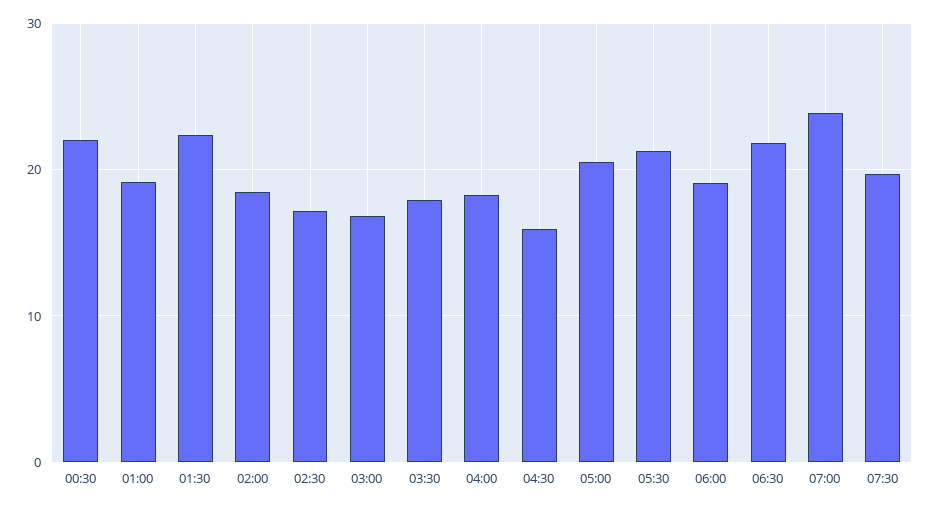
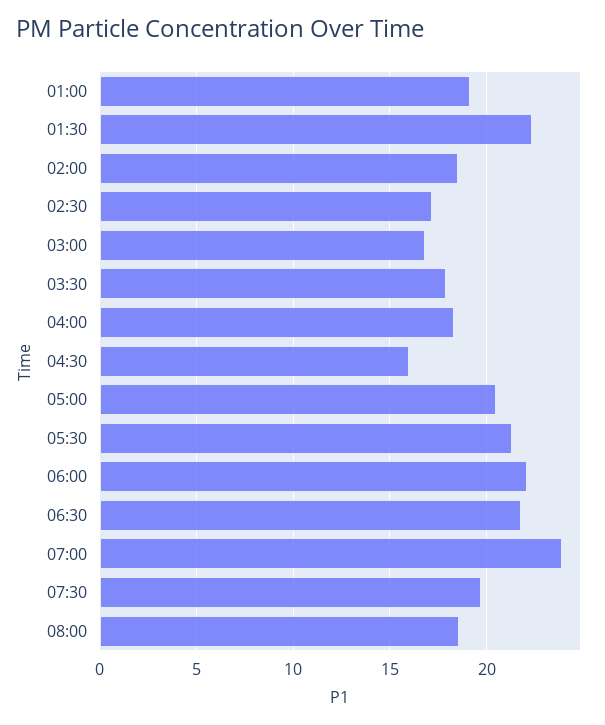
00:30: 22 -> none
06:00: 19 -> 22
08:00: none -> 18.5

